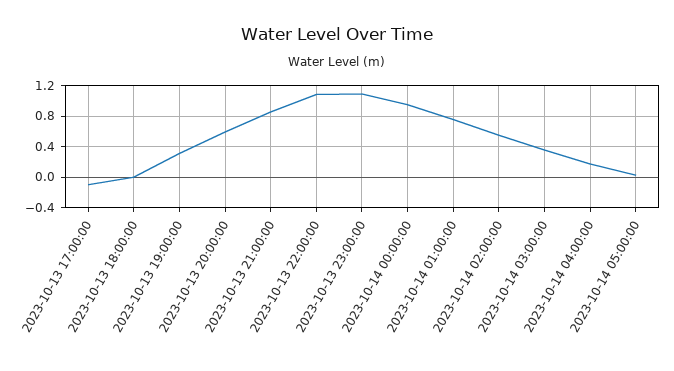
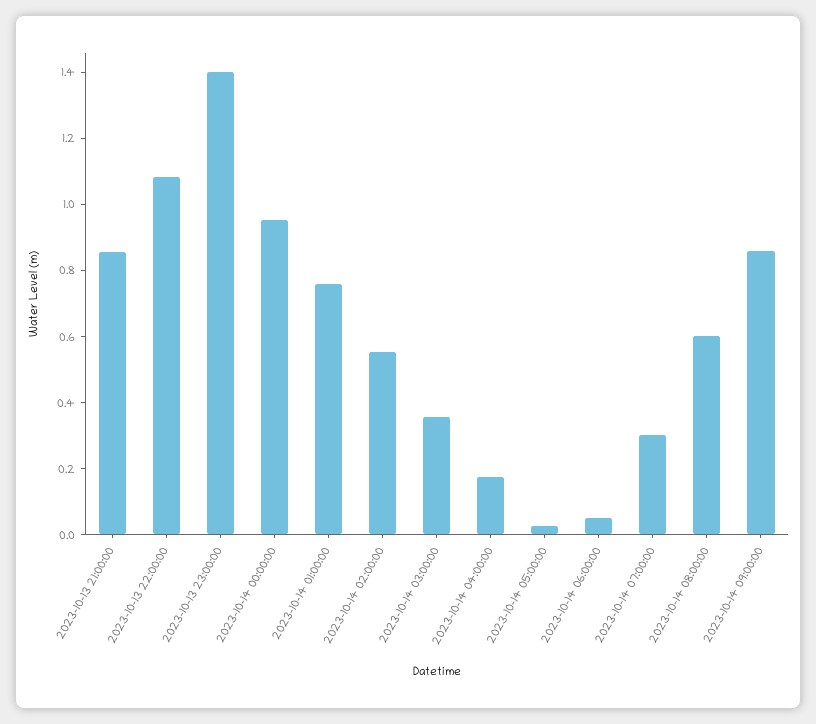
2023-10-13 17:00:00: -0.1 -> none
2023-10-13 18:00:00: 0 -> none
2023-10-13 19:00:00: 0.3 -> none
2023-10-13 20:00:00: 0.6 -> none
2023-10-13 23:00:00: 1.1 -> 1.4
2023-10-14 06:00:00: none -> 0.05
2023-10-14 07:00:00: none -> 0.3
2023-10-14 08:00:00: none -> 0.6
2023-10-14 09:00:00: none -> 0.85

